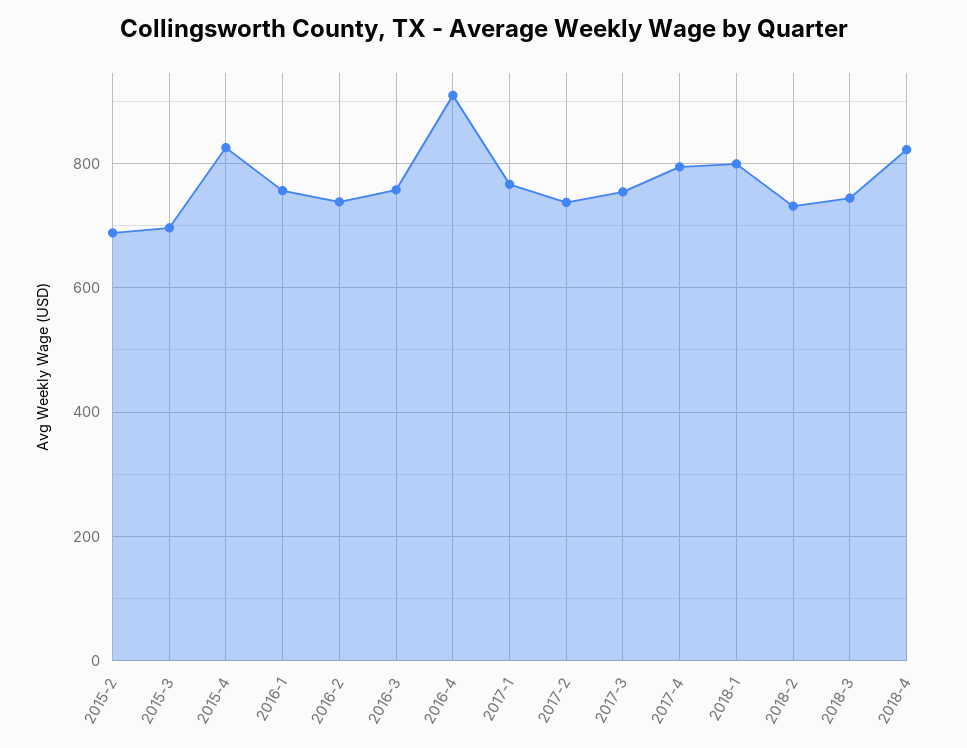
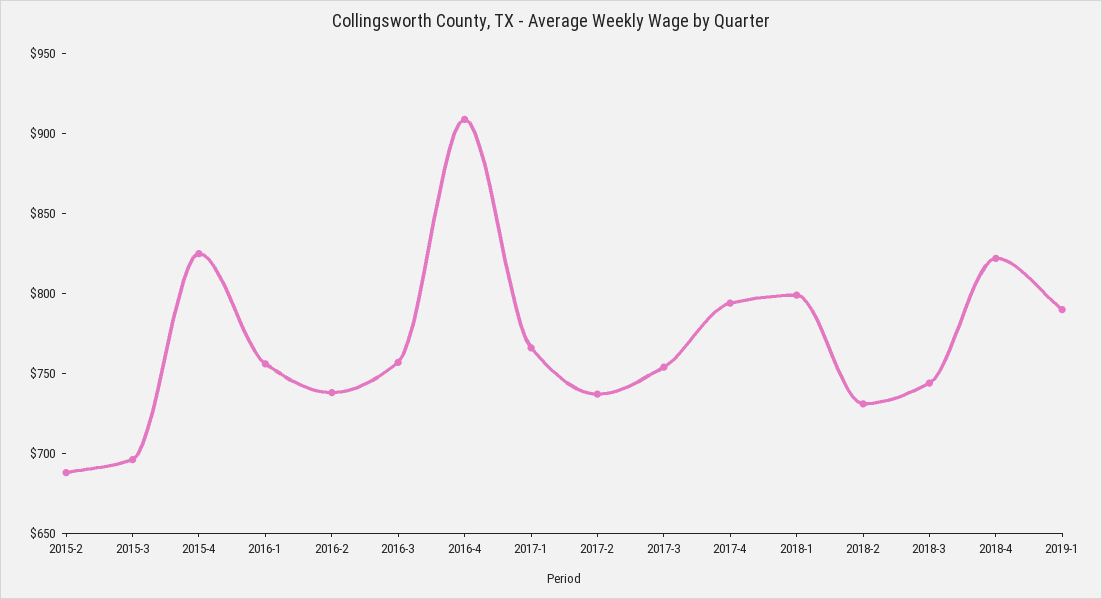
2019-1: none -> 790

